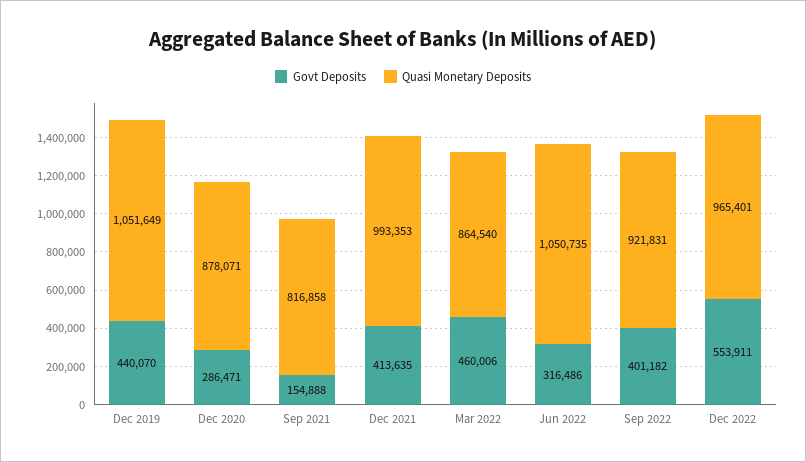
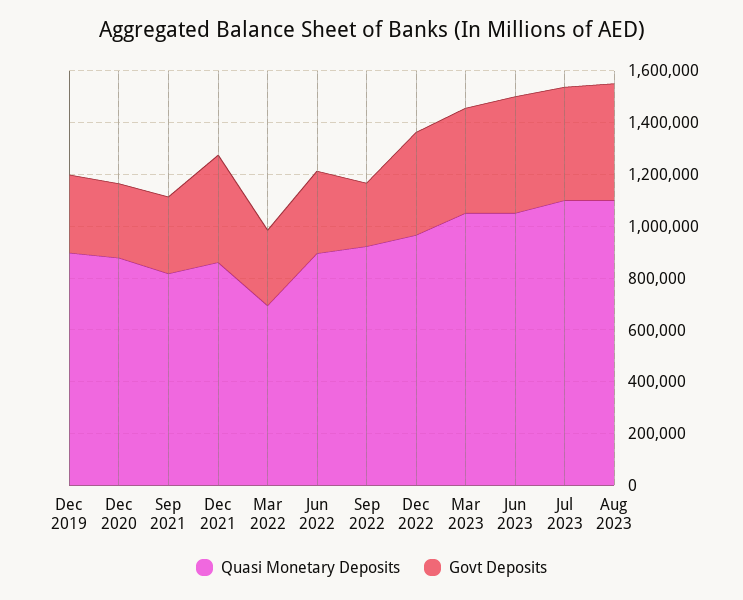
Govt Deposits, Dec 2019: 440070 -> 300000
Quasi Monetary Deposits, Dec 2019: 1051649 -> 900000
Govt Deposits, Sep 2021: 154888 -> 300000
Quasi Monetary Deposits, Dec 2021: 993353 -> 850000
Govt Deposits, Mar 2022: 460006 -> 300000
Quasi Monetary Deposits, Mar 2022: 864540 -> 700000
Quasi Monetary Deposits, Jun 2022: 1050735 -> 900000
Govt Deposits, Sep 2022: 401182 -> 250000
Govt Deposits, Dec 2022: 553911 -> 400000
Quasi Monetary Deposits, Mar 2023: none -> 1050000
Govt Deposits, Mar 2023: none -> 400000
Quasi Monetary Deposits, Jun 2023: none -> 1050000
Govt Deposits, Jun 2023: none -> 450000
Quasi Monetary Deposits, Jul 2023: none -> 1100000
Govt Deposits, Jul 2023: none -> 450000
Quasi Monetary Deposits, Aug 2023: none -> 1100000
Govt Deposits, Aug 2023: none -> 450000

